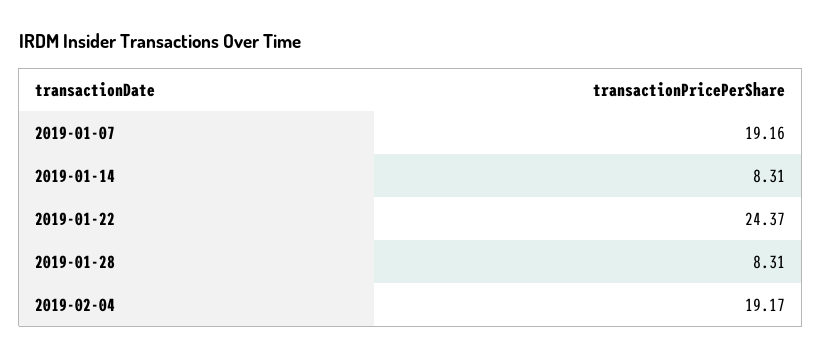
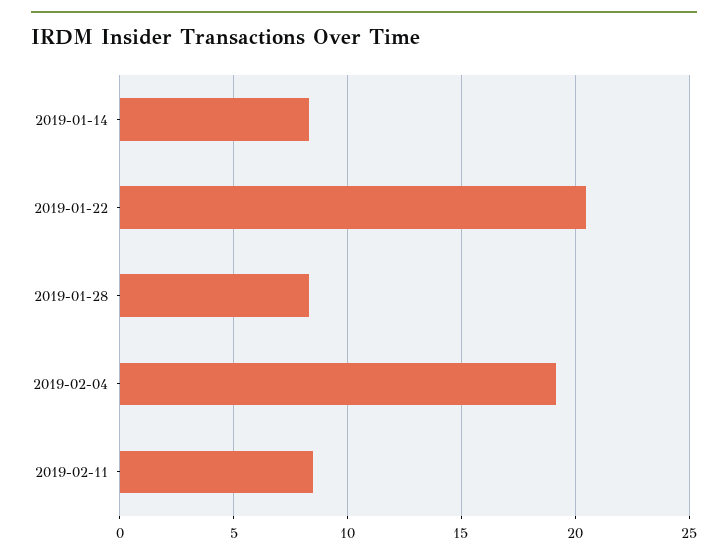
2019-01-07: 19.16 -> none
2019-01-22: 24.37 -> 20.5
2019-02-11: none -> 8.5

